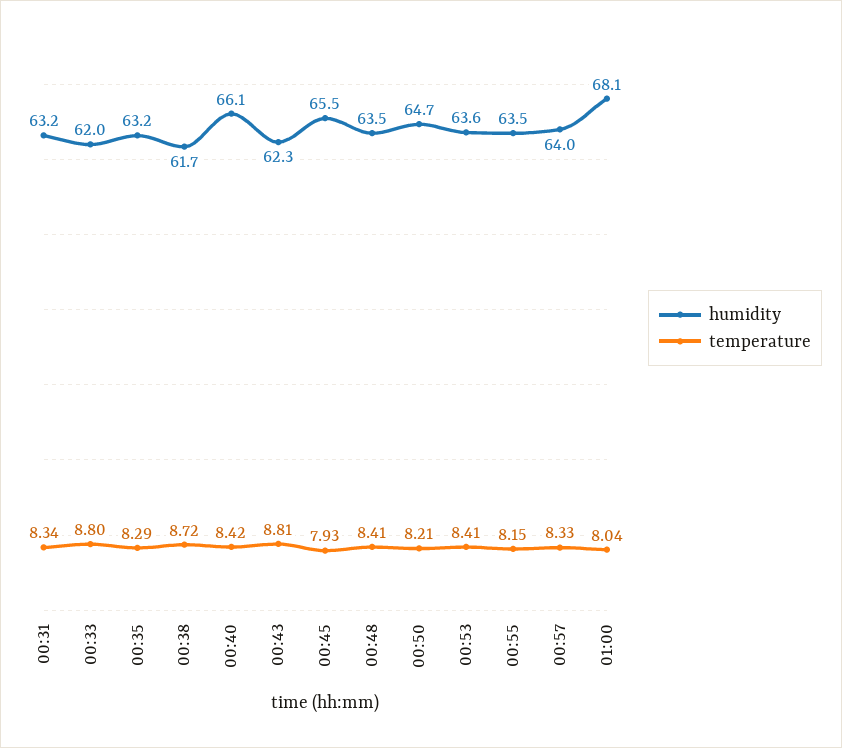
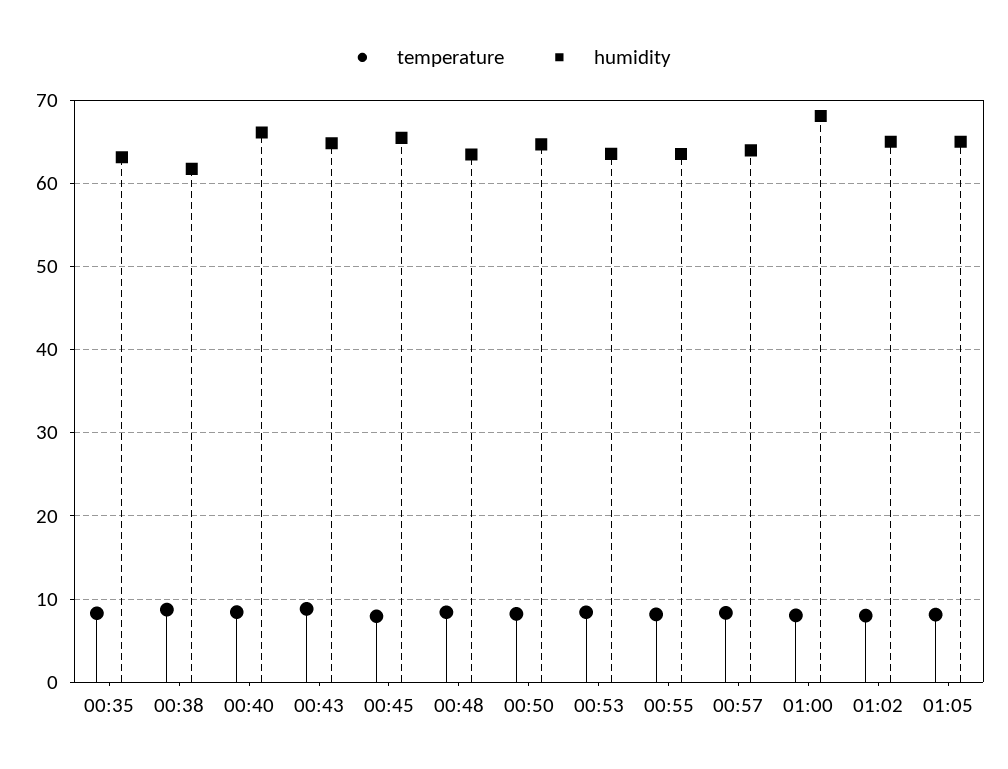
humidity, 00:31: 63.2 -> none
temperature, 00:31: 8.34 -> none
humidity, 00:33: 62 -> none
temperature, 00:33: 8.8 -> none
humidity, 00:43: 62.3 -> 65
temperature, 01:02: none -> 8
humidity, 01:02: none -> 65
temperature, 01:05: none -> 8
humidity, 01:05: none -> 65

